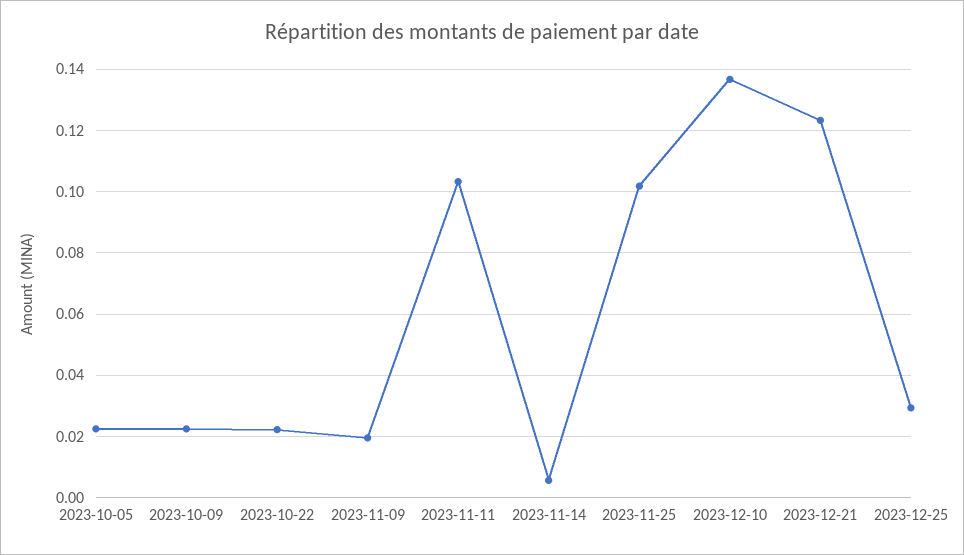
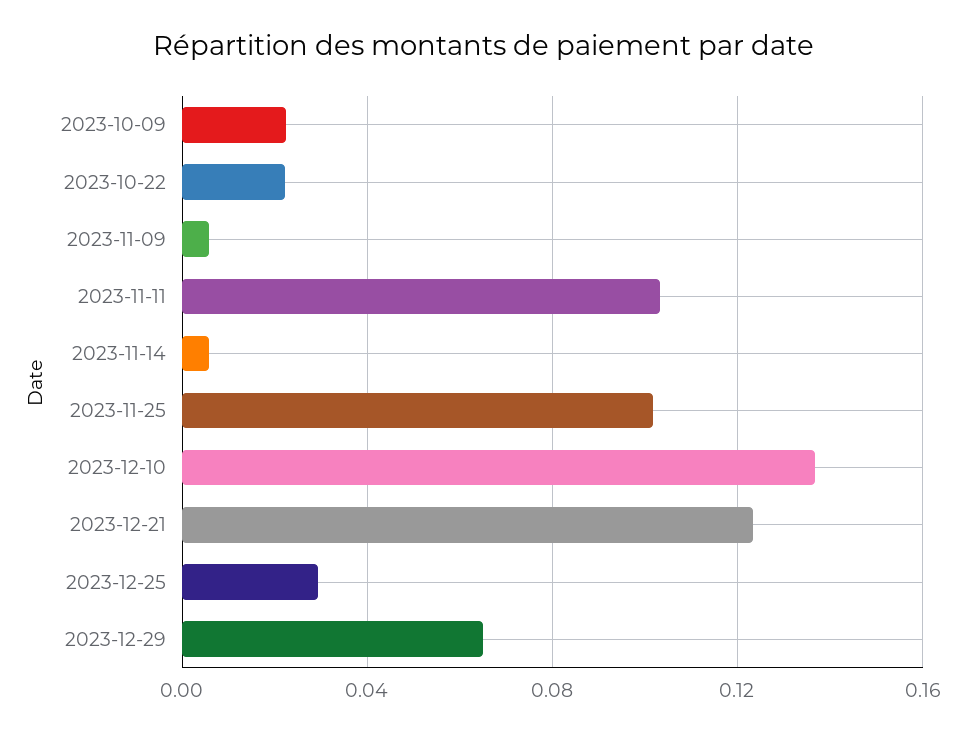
2023-10-05: 0.022 -> none
2023-11-09: 0.02 -> 0.005
2023-12-29: none -> 0.065

